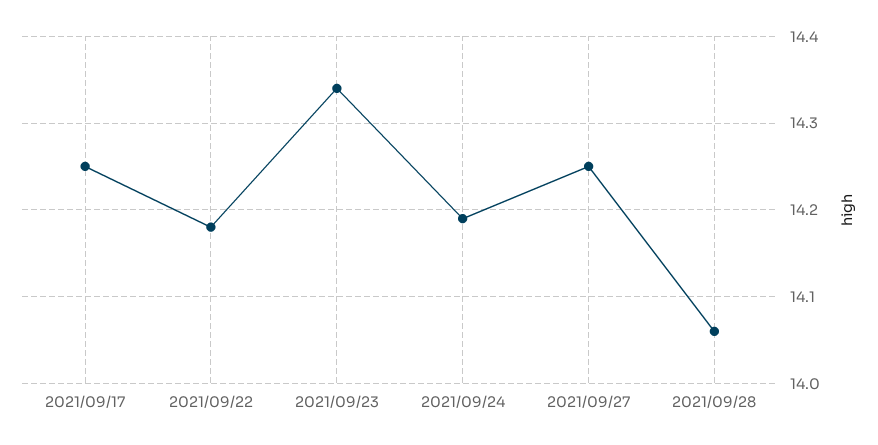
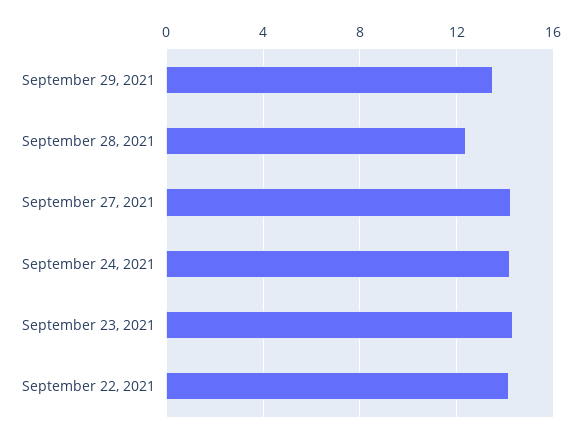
2021/09/17: 14.25 -> none
2021/09/28: 14.06 -> 12.5
September 29, 2021: none -> 13.5

